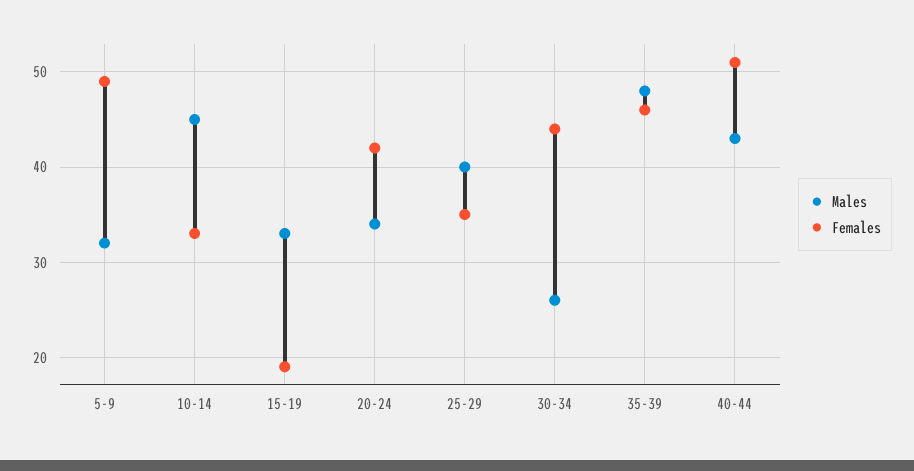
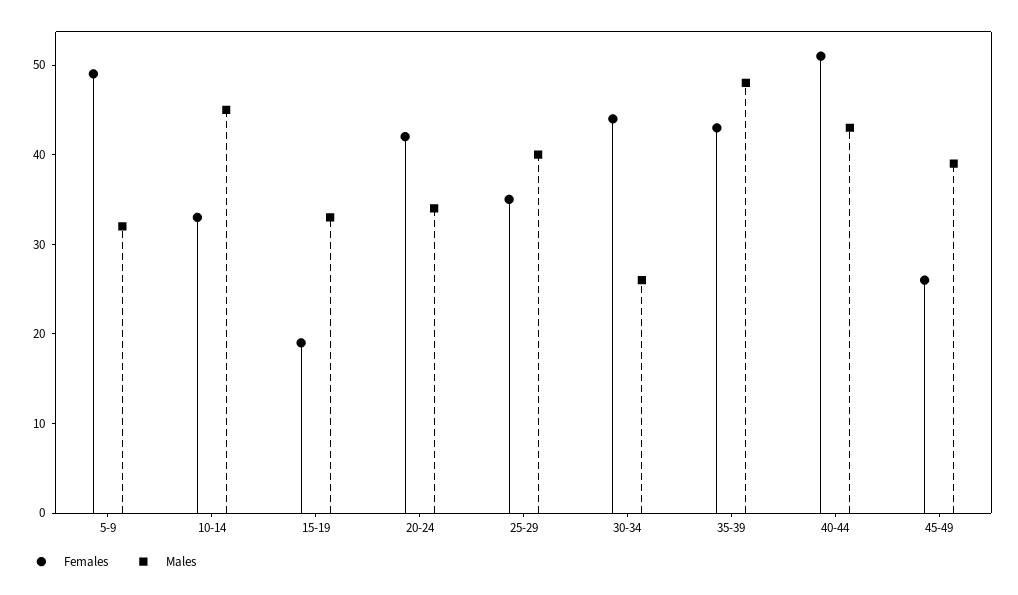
Females, 35-39: 46 -> 43
Females, 45-49: none -> 26
Males, 45-49: none -> 39

